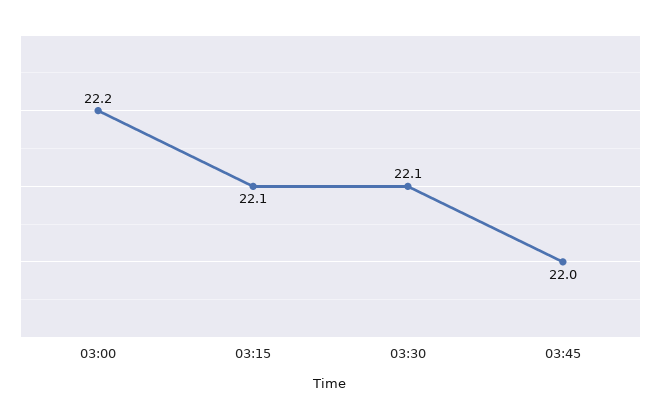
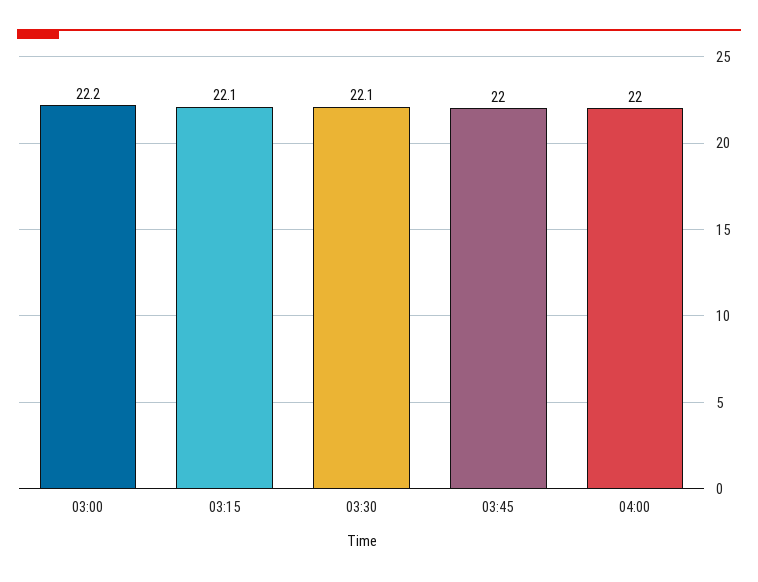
04:00: none -> 22

